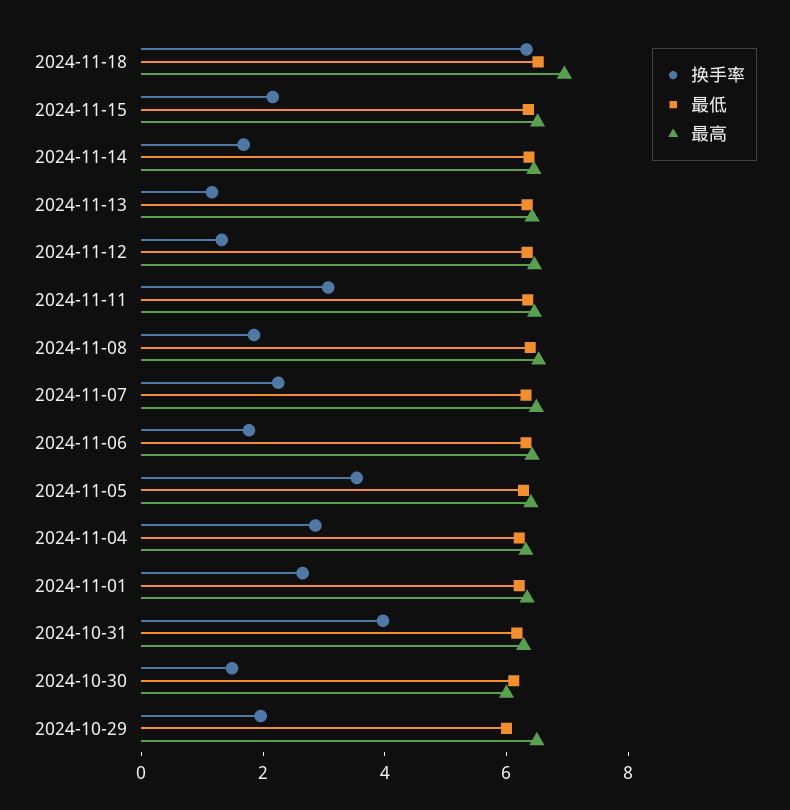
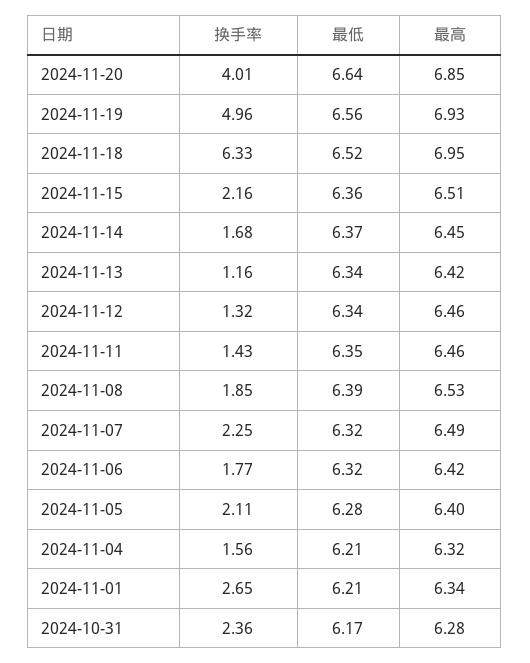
换手率, 2024-11-11: 3 -> 1.43
换手率, 2024-11-05: 3.5 -> 2.11
换手率, 2024-11-04: 3 -> 1.56
换手率, 2024-10-31: 4 -> 2.36
换手率, 2024-10-30: 1.5 -> none
最低, 2024-10-30: 6 -> none
最高, 2024-10-30: 6 -> none
换手率, 2024-10-29: 2 -> none
最低, 2024-10-29: 6 -> none
最高, 2024-10-29: 6.5 -> none
换手率, 2024-11-20: none -> 4.01
最低, 2024-11-20: none -> 6.64
最高, 2024-11-20: none -> 6.85
换手率, 2024-11-19: none -> 4.96
最低, 2024-11-19: none -> 6.56
最高, 2024-11-19: none -> 6.93

